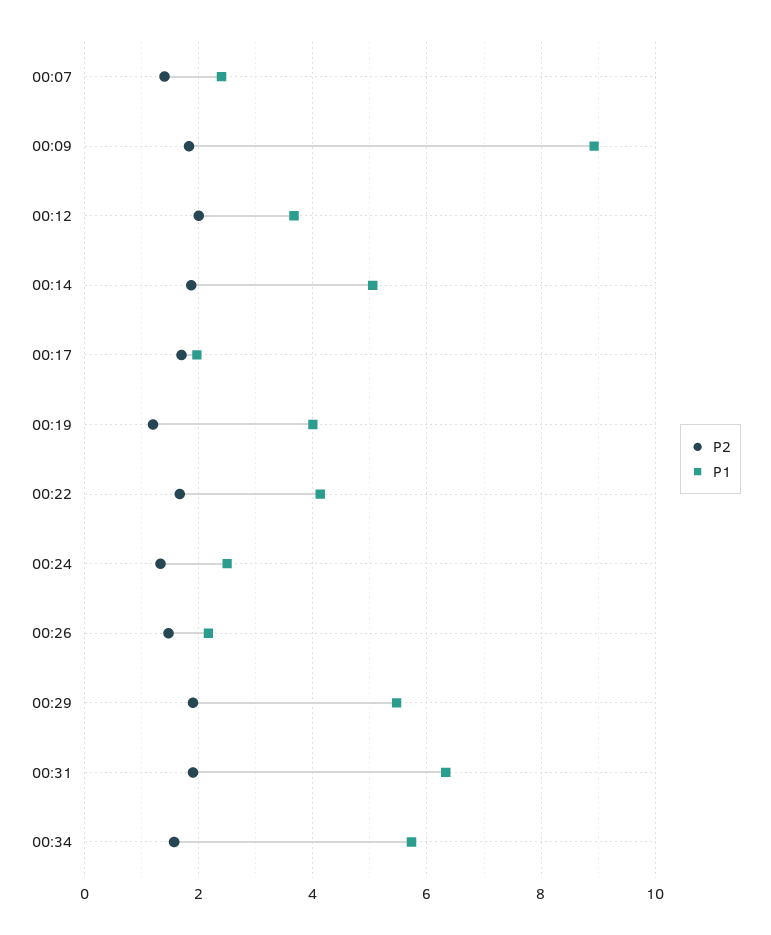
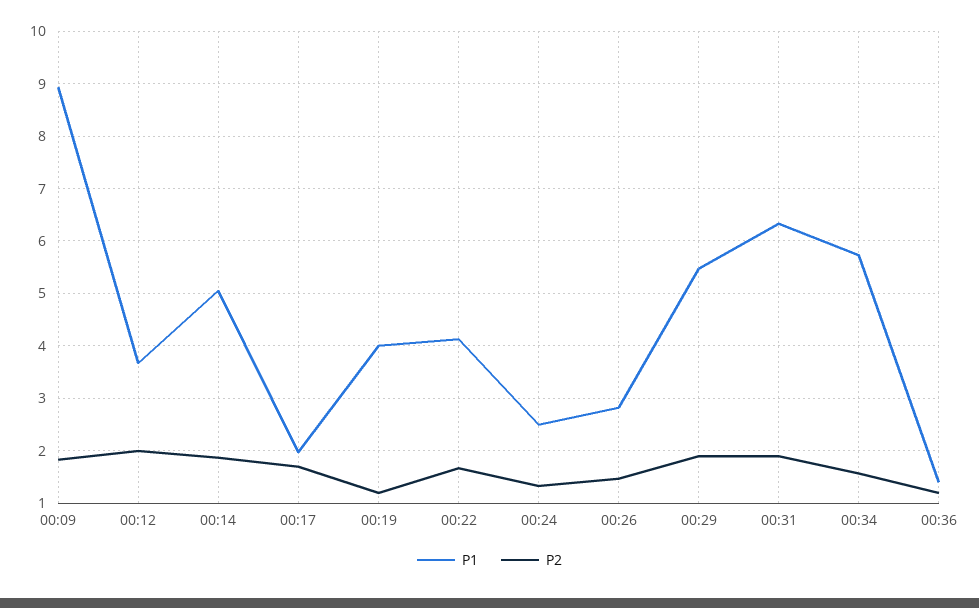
P2, 00:07: 1.4 -> none
P1, 00:07: 2.4 -> none
P1, 00:26: 2.2 -> 2.8
P1, 00:36: none -> 1.4
P2, 00:36: none -> 1.2

